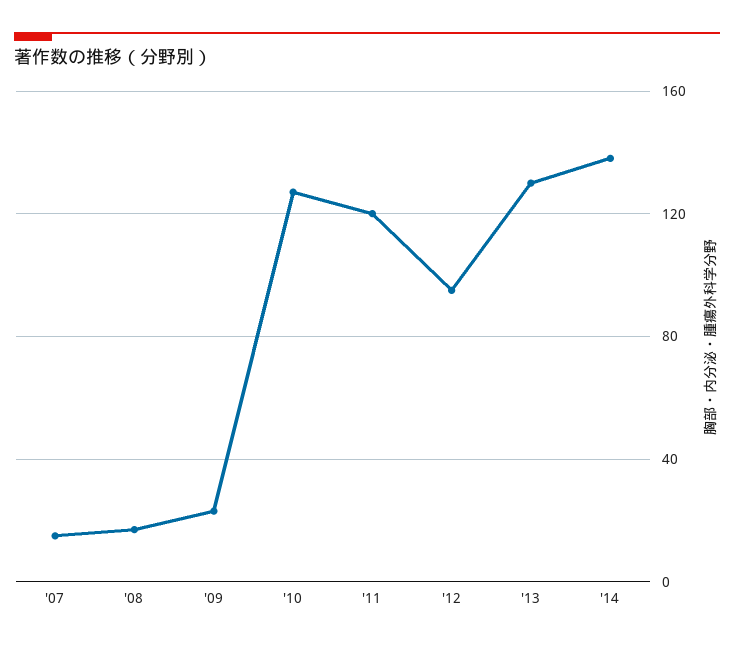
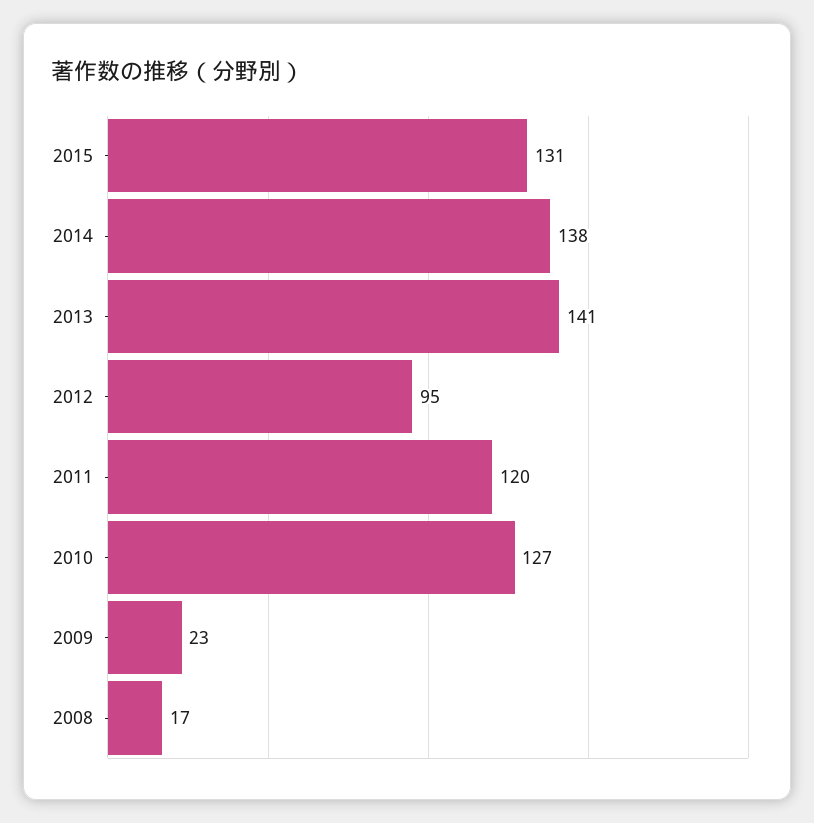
'07: 15 -> none
'13: 130 -> 141
2015: none -> 131

